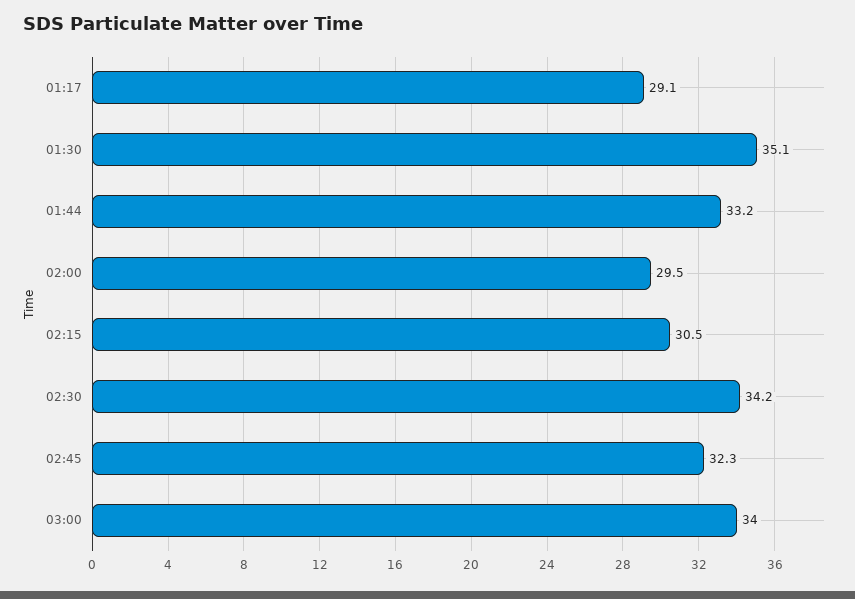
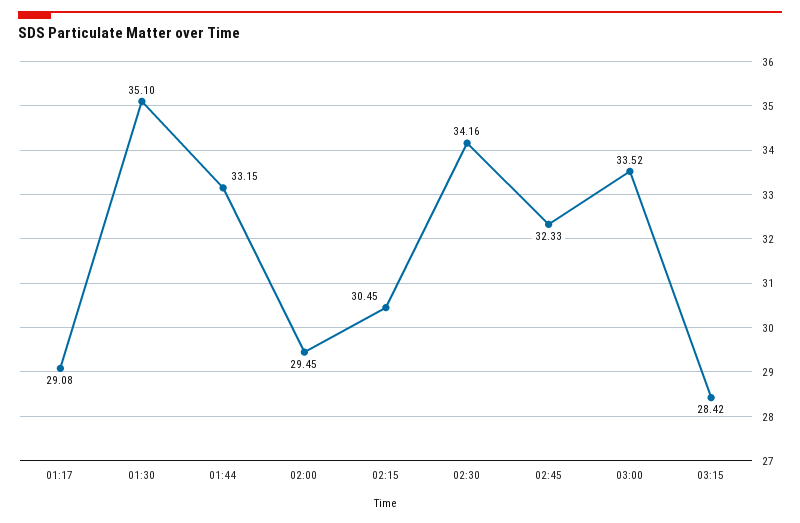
03:00: 34 -> 33.52
03:15: none -> 28.42

